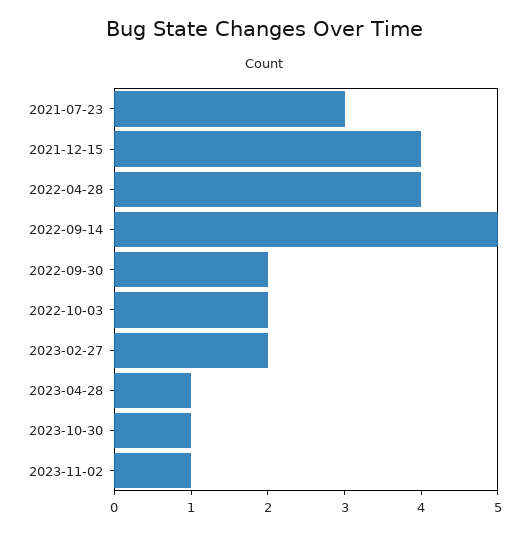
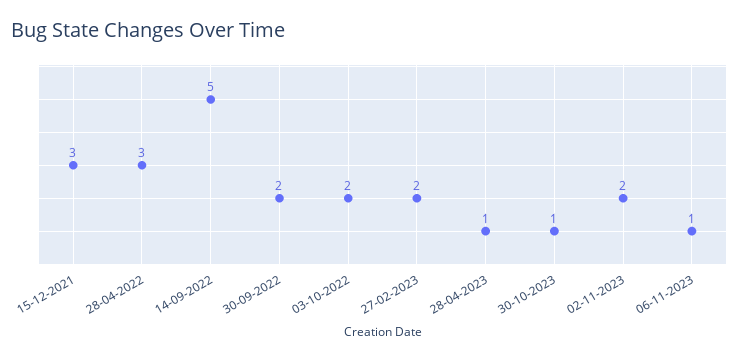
2021-07-23: 3 -> none
2021-12-15: 4 -> 3
2022-04-28: 4 -> 3
2023-11-02: 1 -> 2
06-11-2023: none -> 1

